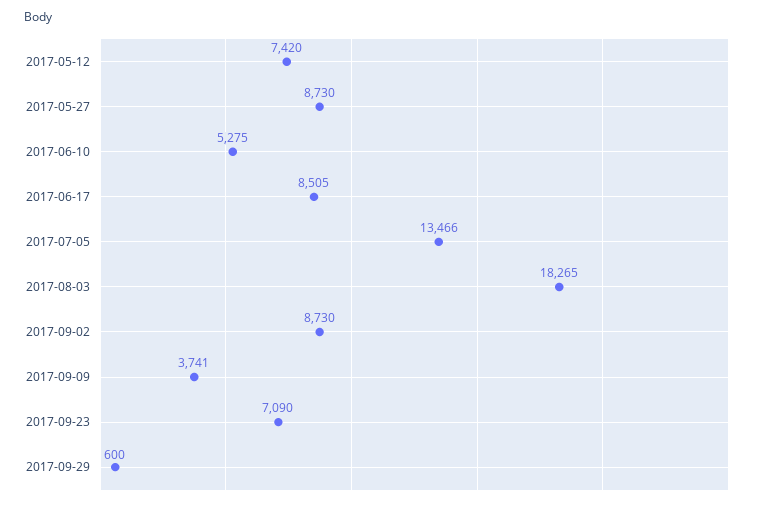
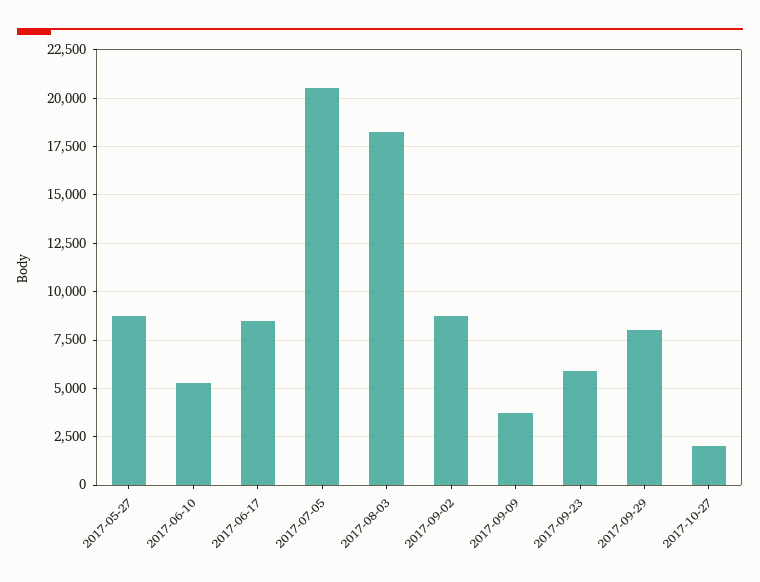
2017-05-12: 7420 -> none
2017-07-05: 13466 -> 20500
2017-09-23: 7090 -> 6000
2017-09-29: 600 -> 8000
2017-10-27: none -> 2000

